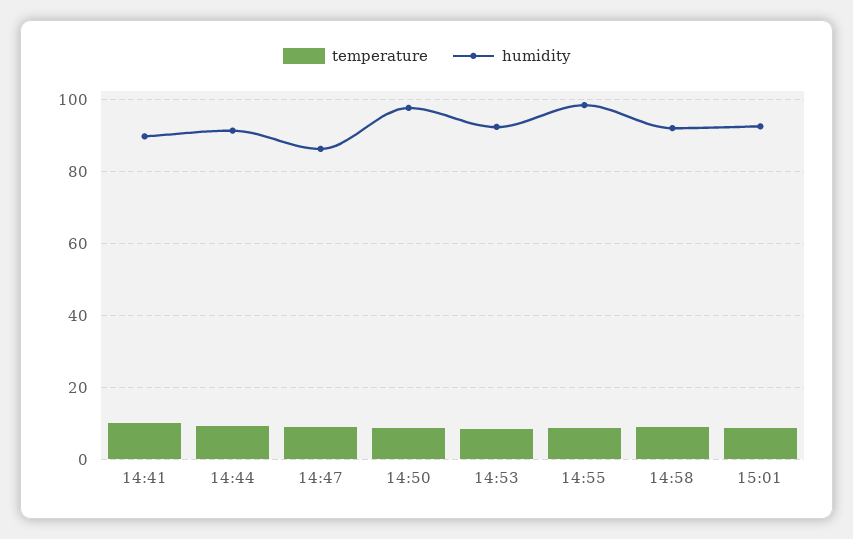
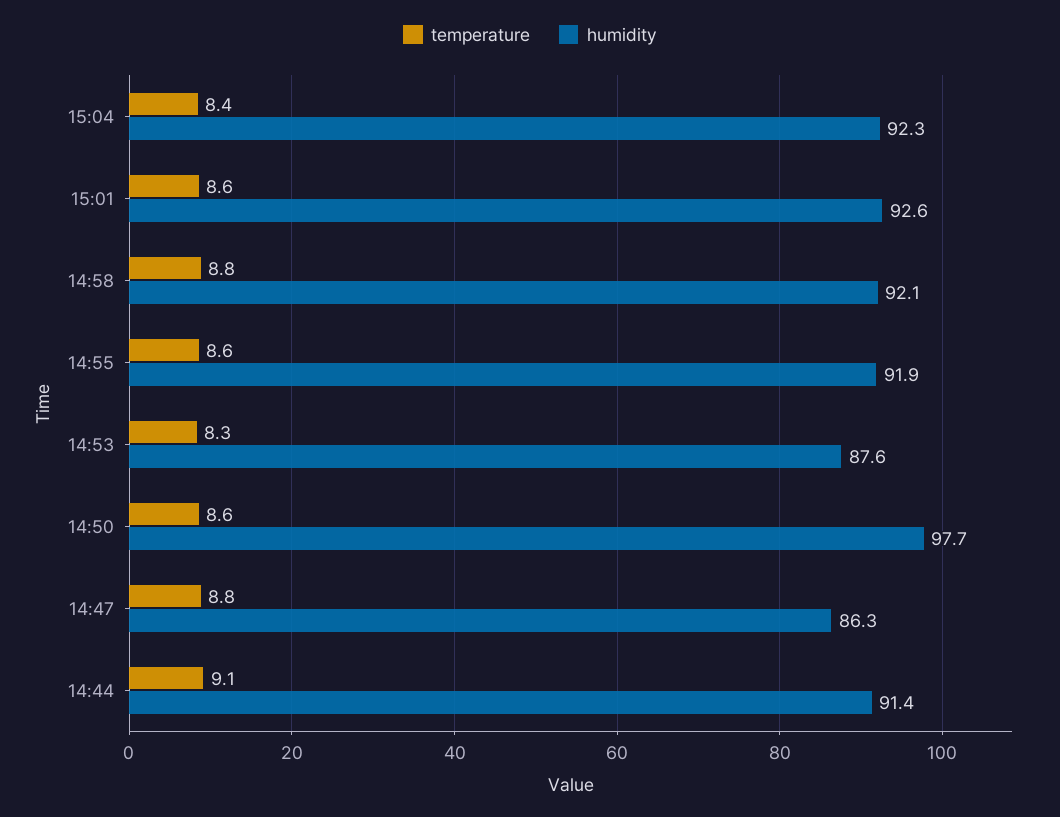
temperature, 14:41: 10 -> none
humidity, 14:41: 90 -> none
humidity, 14:53: 92 -> 87.6
humidity, 14:55: 98 -> 91.9
temperature, 15:04: none -> 8.4
humidity, 15:04: none -> 92.3

